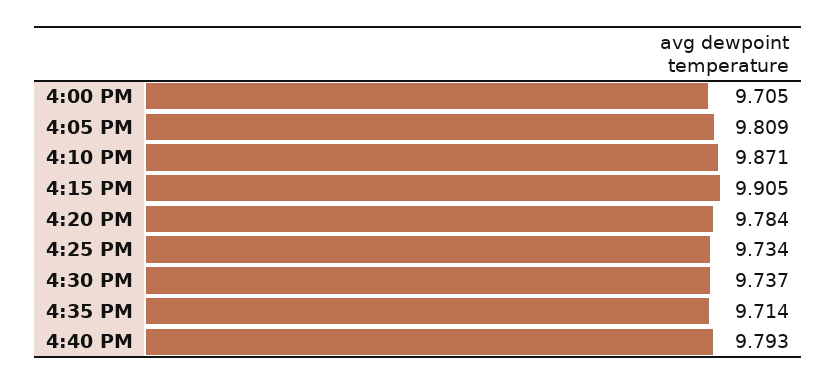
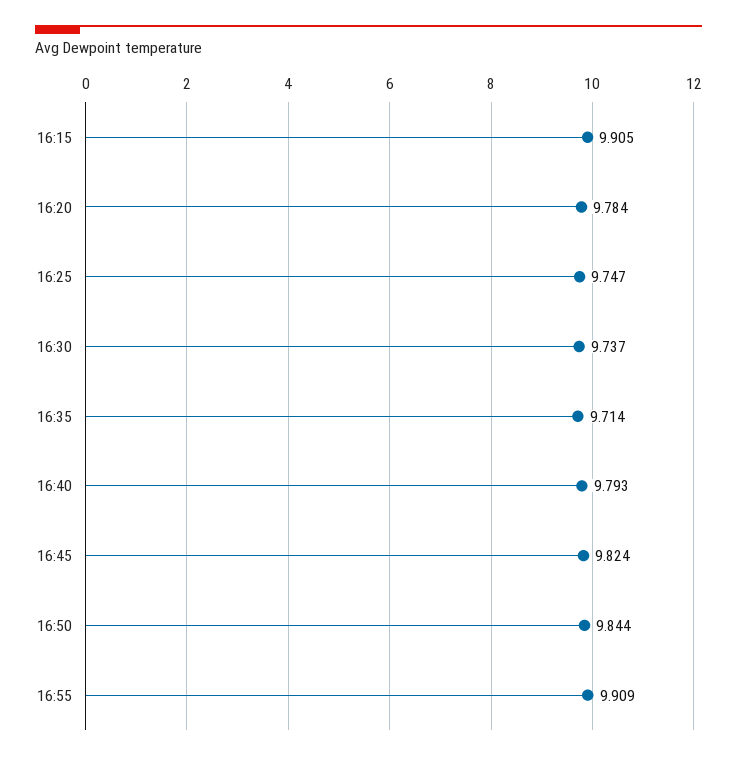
4:00 PM: 9.705 -> none
4:05 PM: 9.809 -> none
4:10 PM: 9.871 -> none
4:25 PM: 9.734 -> 9.747
16:45: none -> 9.824
16:50: none -> 9.844
16:55: none -> 9.909

